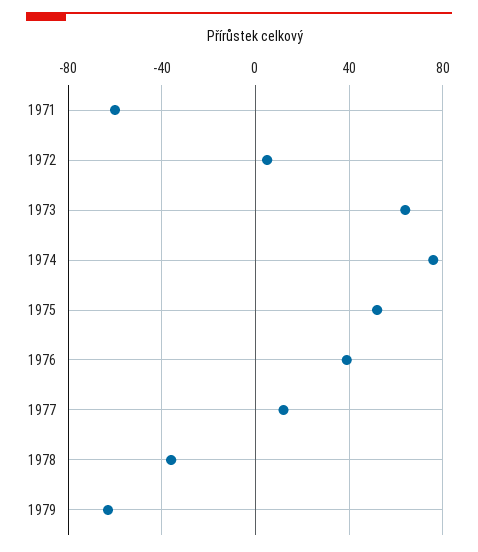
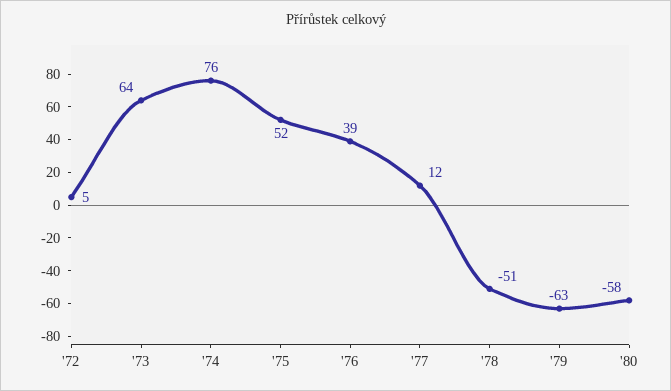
1971: -60 -> none
1978: -35 -> -51
'80: none -> -58

